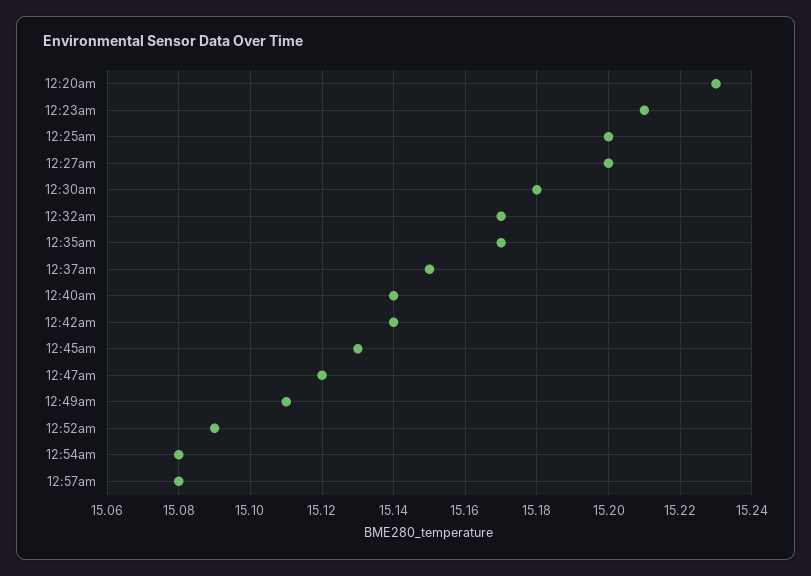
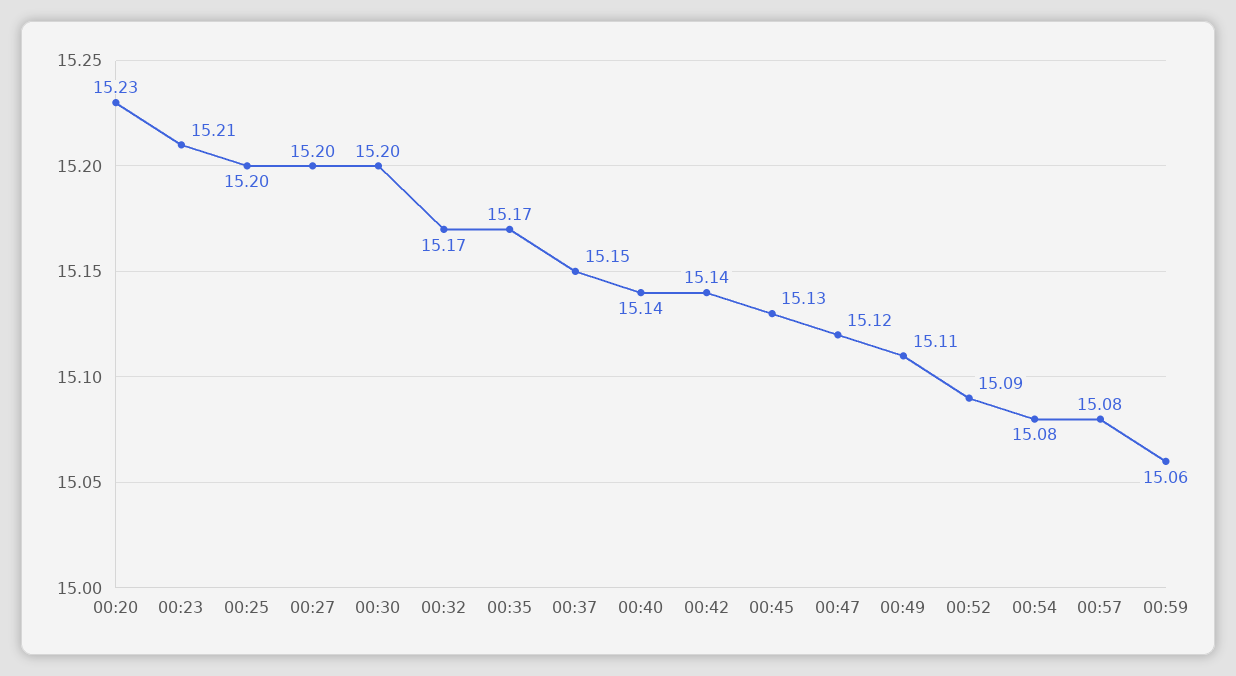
12:30am: 15.18 -> 15.2
00:59: none -> 15.06

